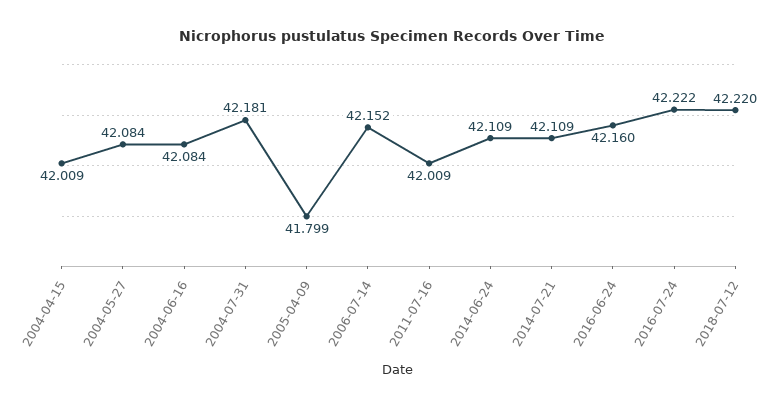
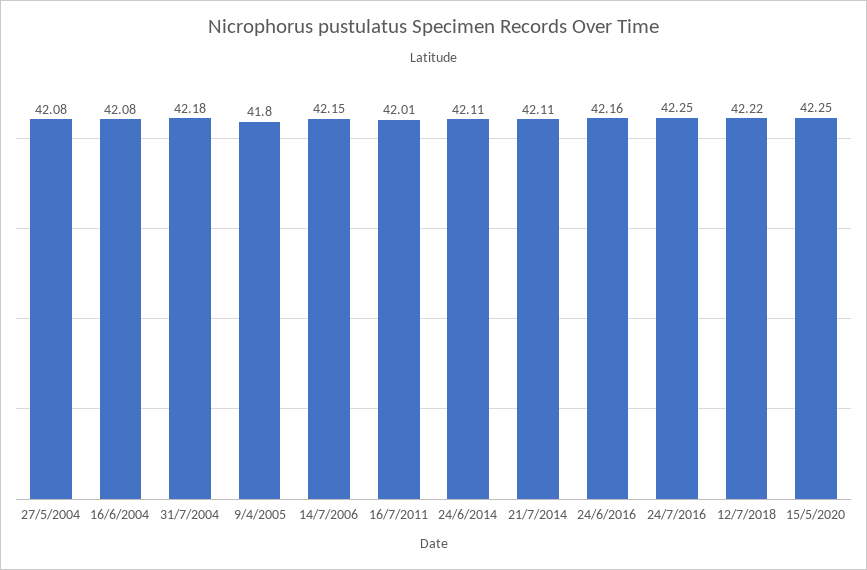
2004-04-15: 42.009 -> none
2016-07-24: 42.222 -> 42.25
15/5/2020: none -> 42.25

